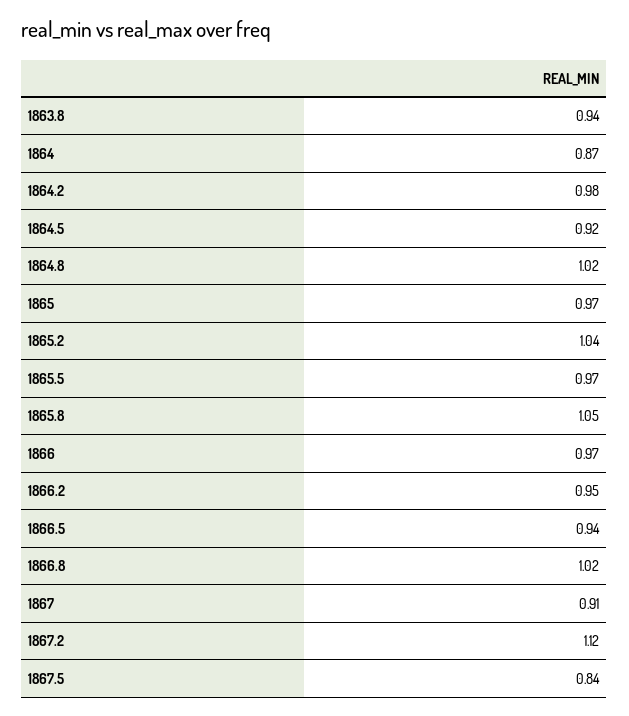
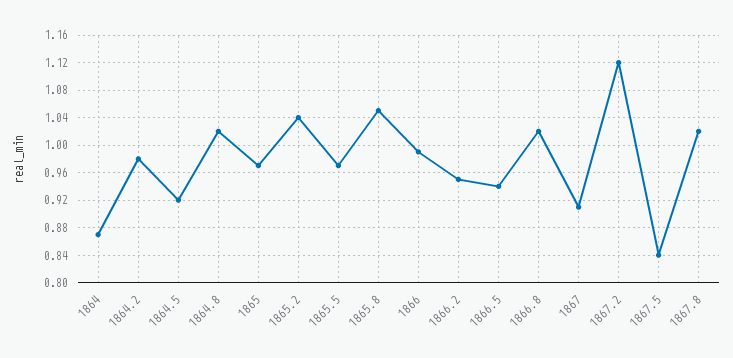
1863.8: 0.94 -> none
1866: 0.97 -> 0.99
1867.8: none -> 1.02

